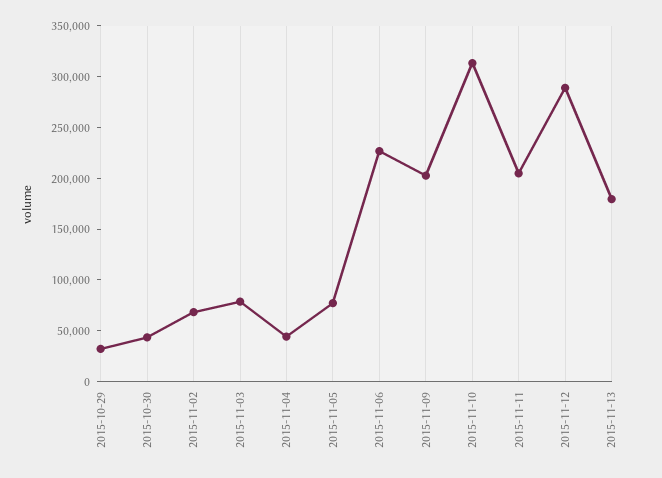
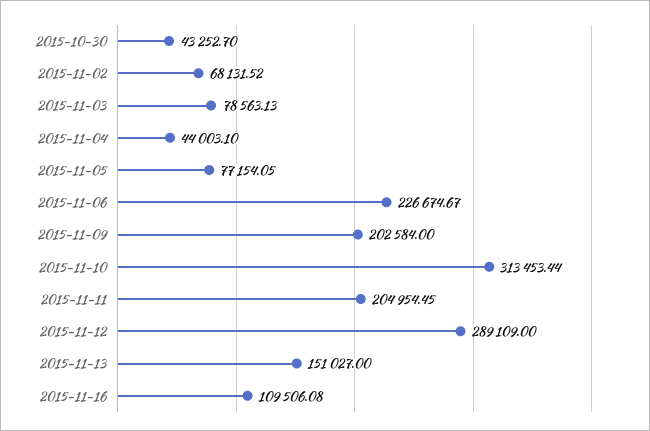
2015-10-29: 30000 -> none
2015-11-13: 180000 -> 151027
2015-11-16: none -> 109506.08

